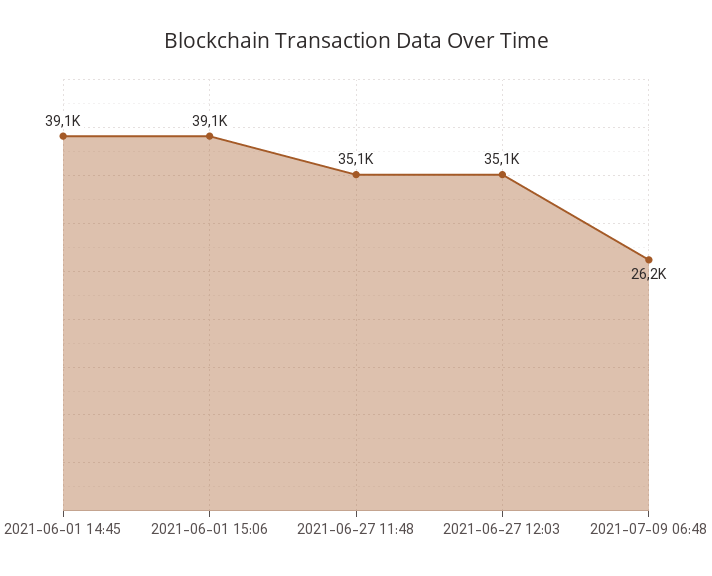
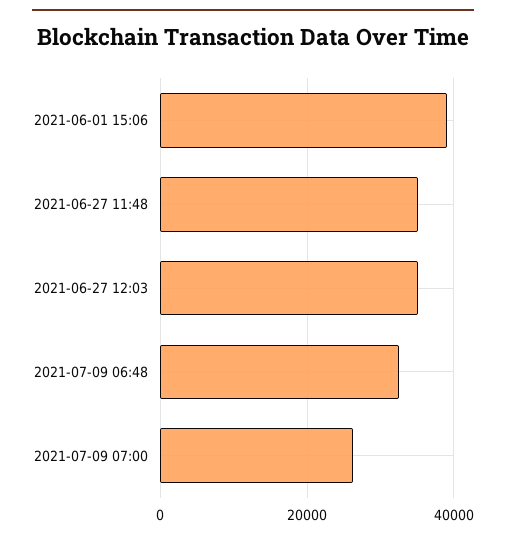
2021-06-01 14:45: 39100 -> none
2021-07-09 06:48: 26200 -> 32000
2021-07-09 07:00: none -> 26000

